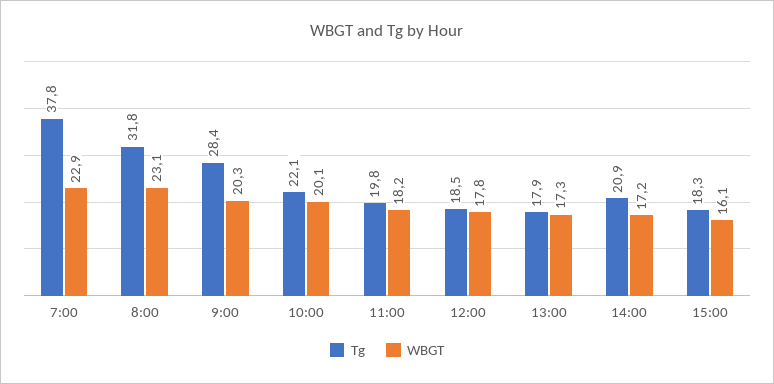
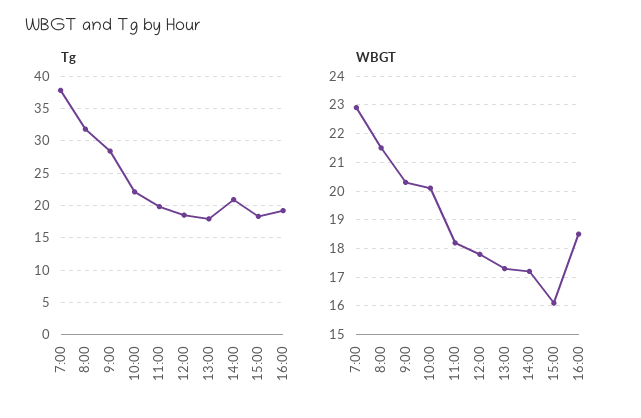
WBGT, 8:00: 23.1 -> 21.5
Tg, 16:00: none -> 19
WBGT, 16:00: none -> 18.5

